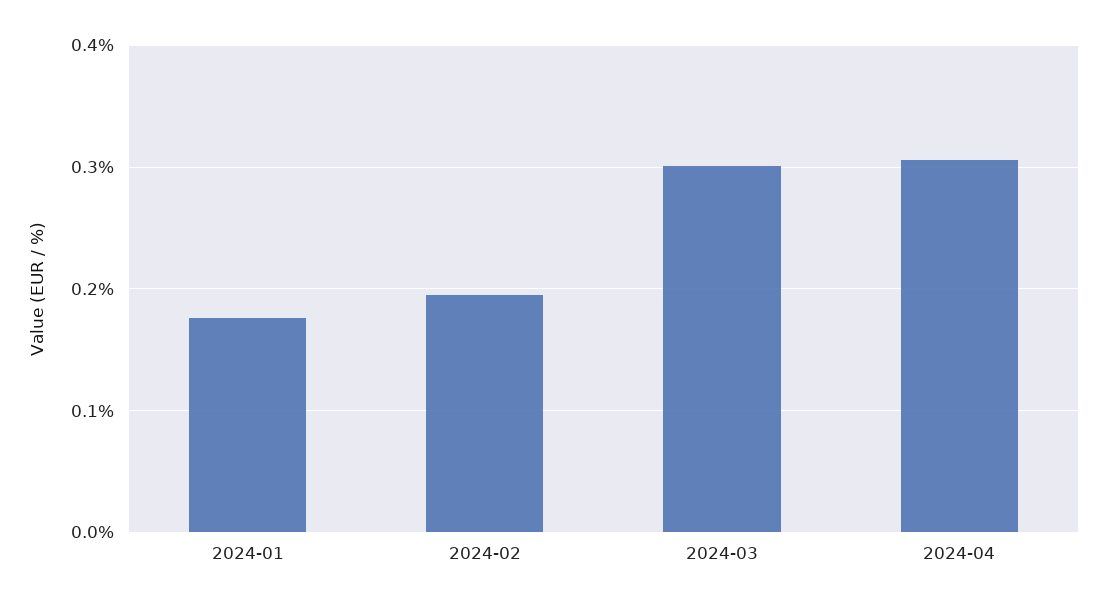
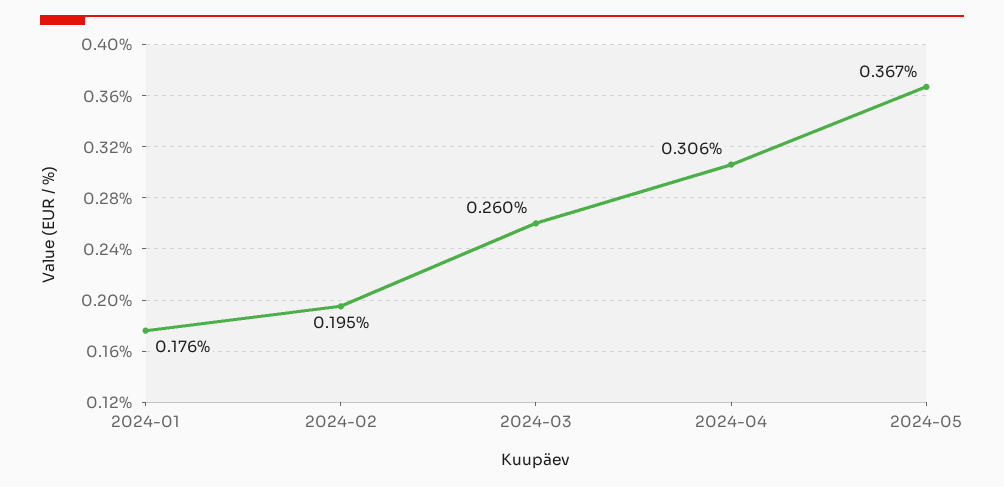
2024-03: 0.3 -> 0.26
2024-05: none -> 0.367

